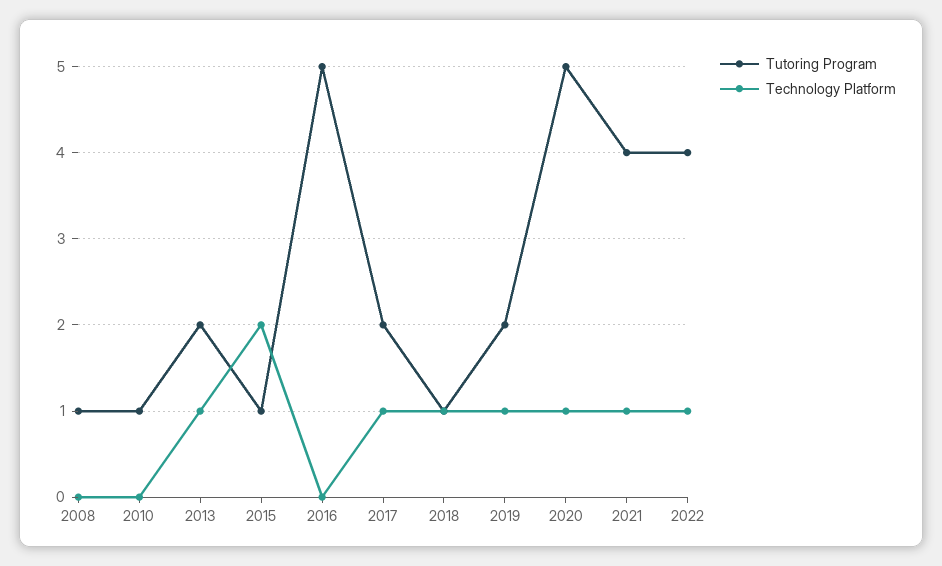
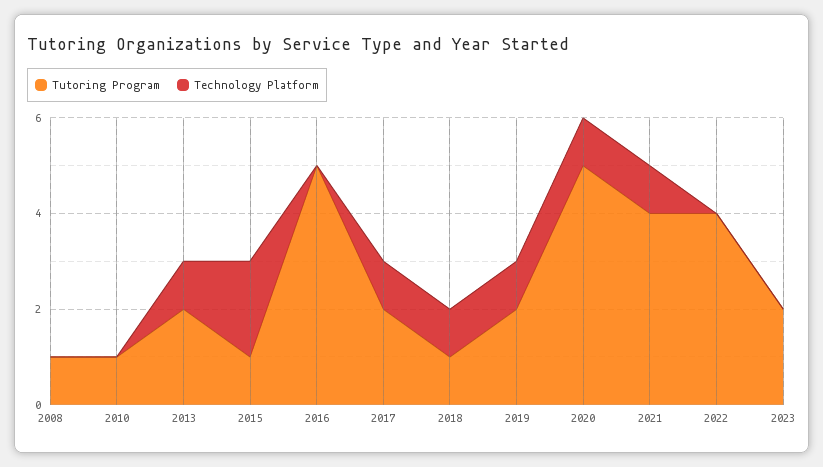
Technology Platform, 2022: 1 -> 0
Tutoring Program, 2023: none -> 2
Technology Platform, 2023: none -> 0

